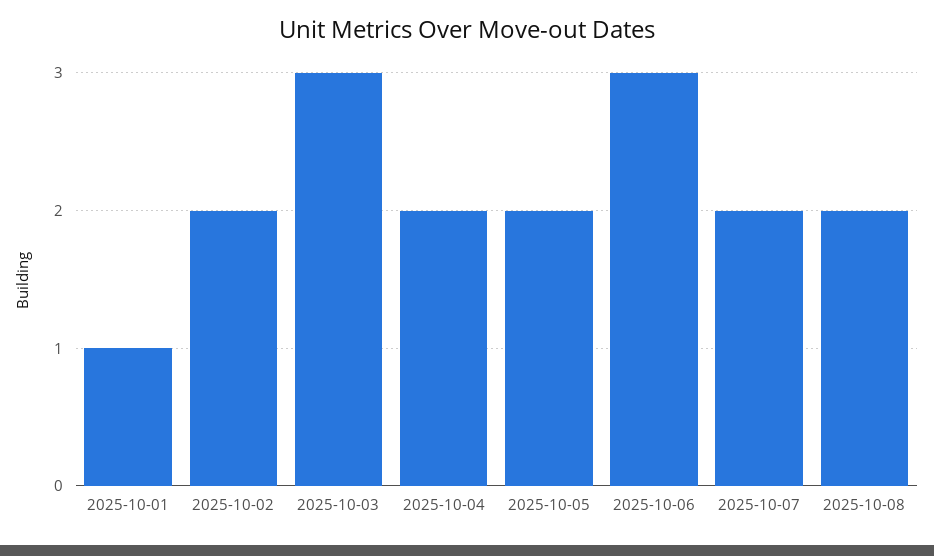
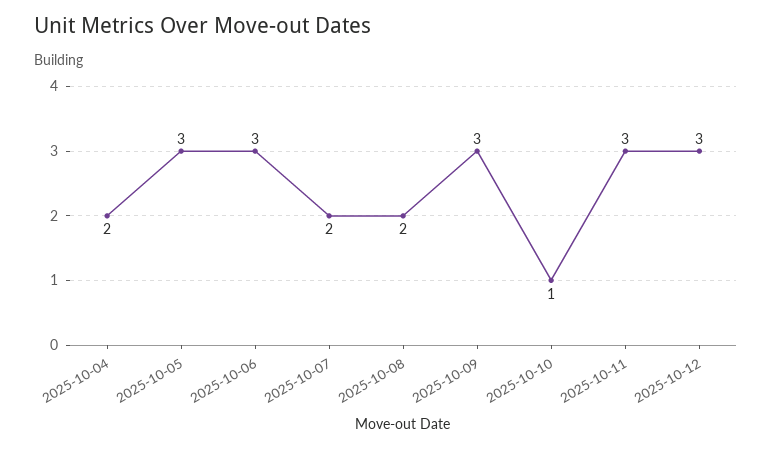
2025-10-01: 1 -> none
2025-10-02: 2 -> none
2025-10-03: 3 -> none
2025-10-05: 2 -> 3
2025-10-09: none -> 3
2025-10-10: none -> 1
2025-10-11: none -> 3
2025-10-12: none -> 3

